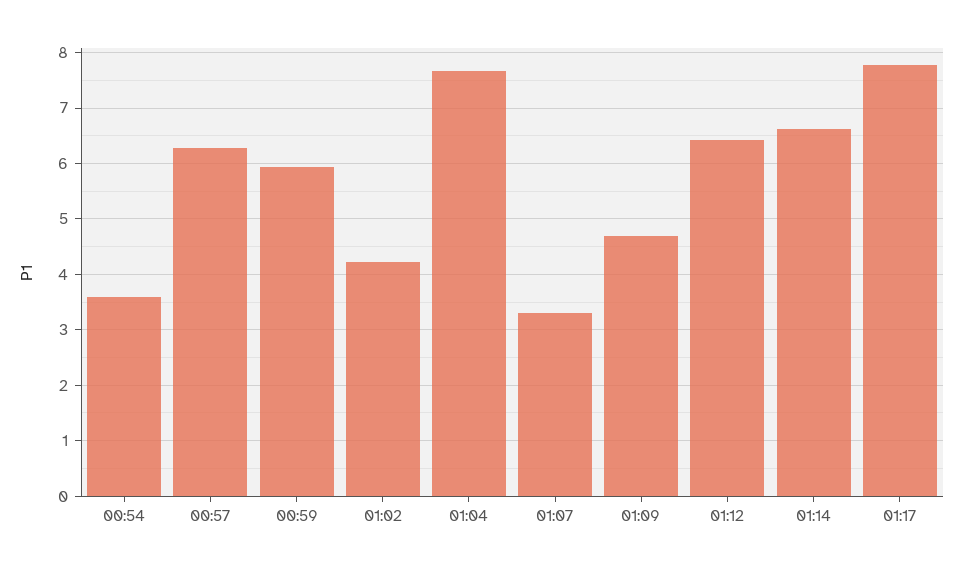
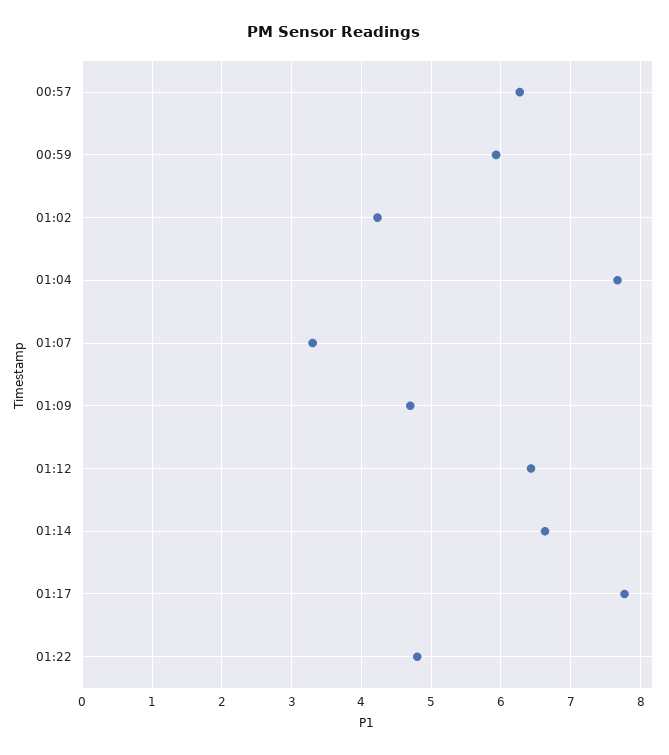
00:54: 3.6 -> none
01:22: none -> 4.8

